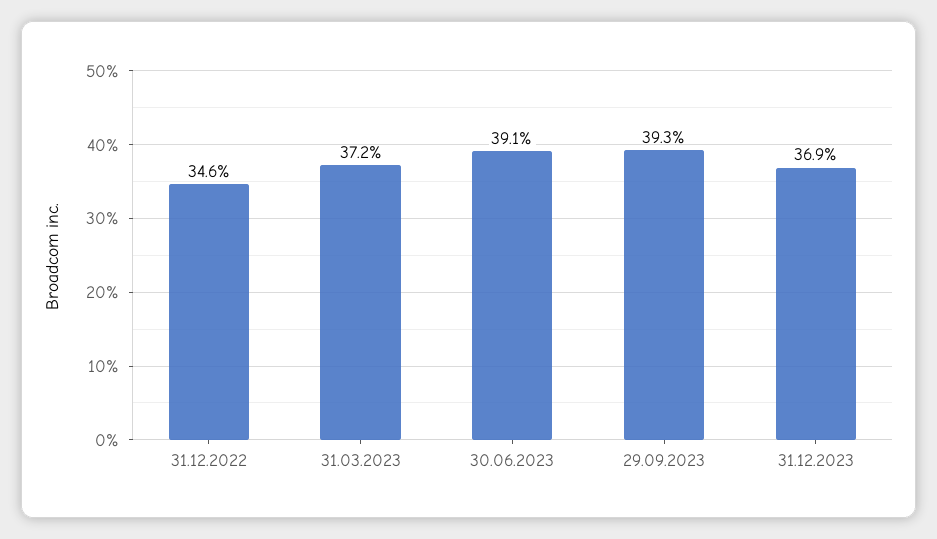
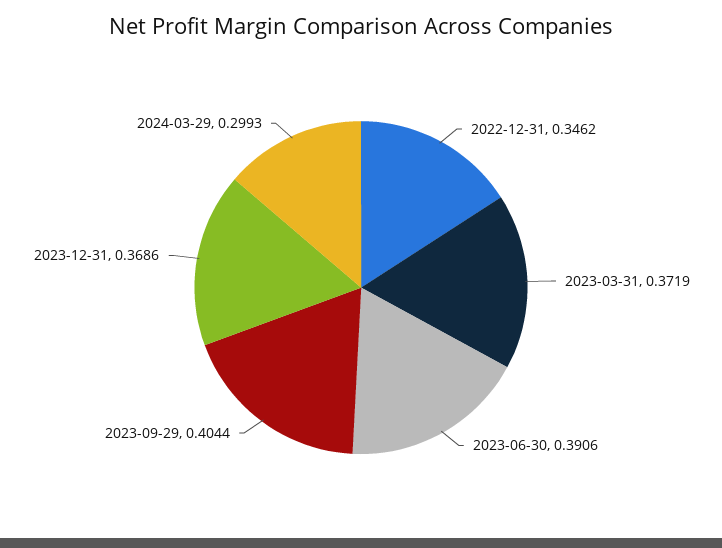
29.09.2023: 0.393 -> 0.4044
2024-03-29: none -> 0.2993

